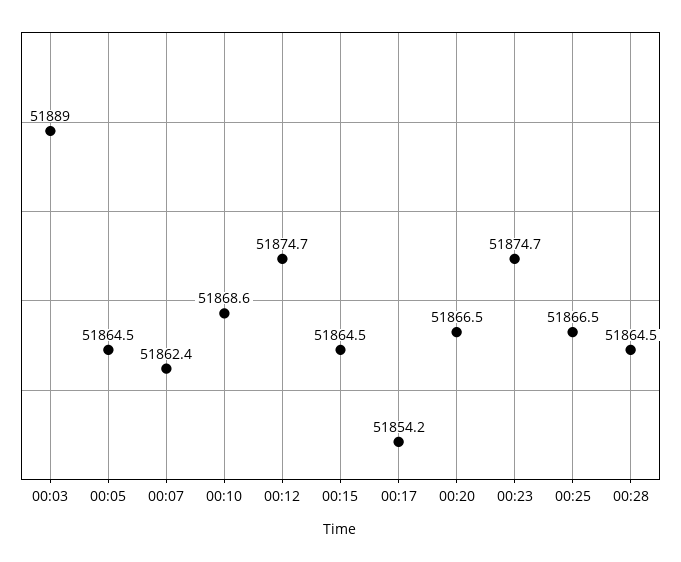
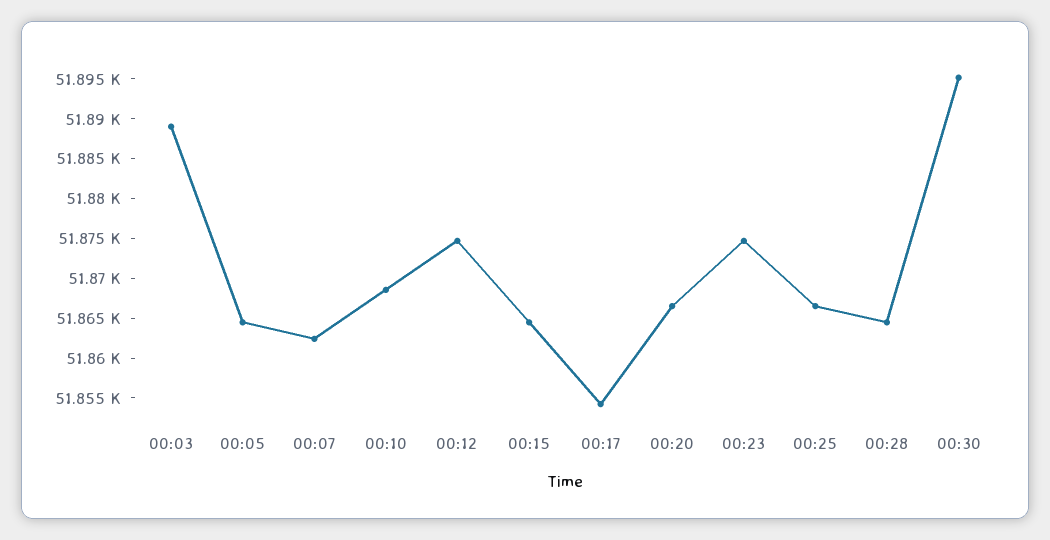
00:30: none -> 51895

